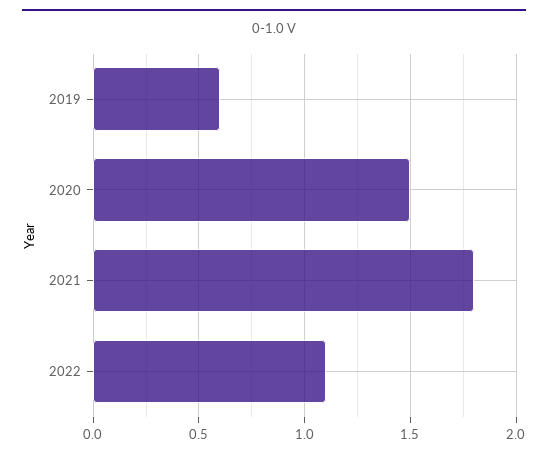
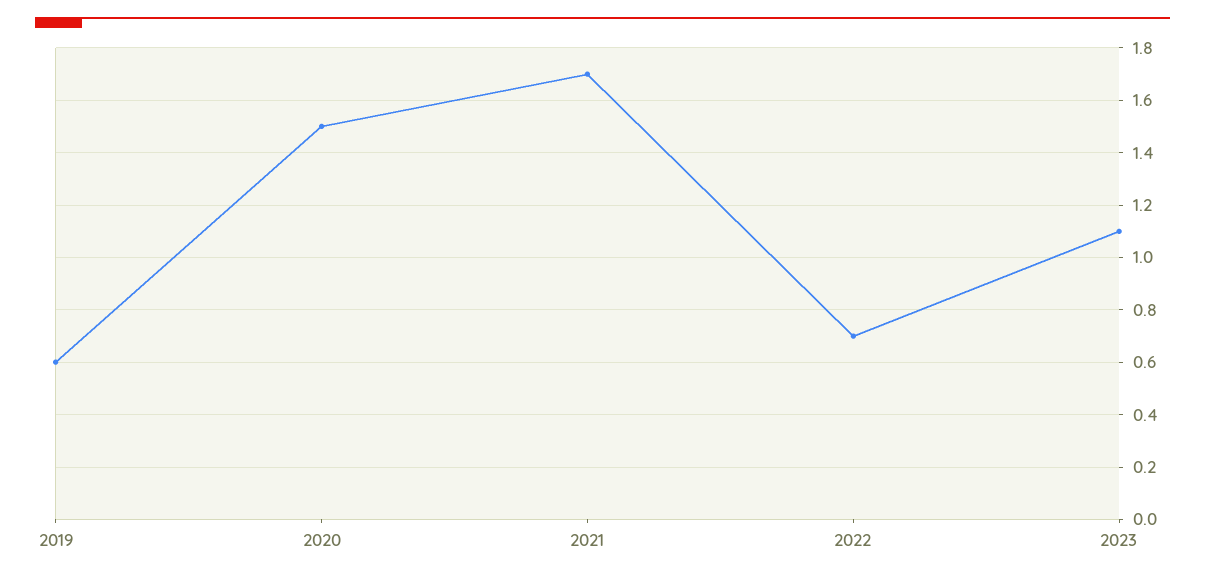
2021: 1.8 -> 1.7
2022: 1.1 -> 0.7
2023: none -> 1.1

